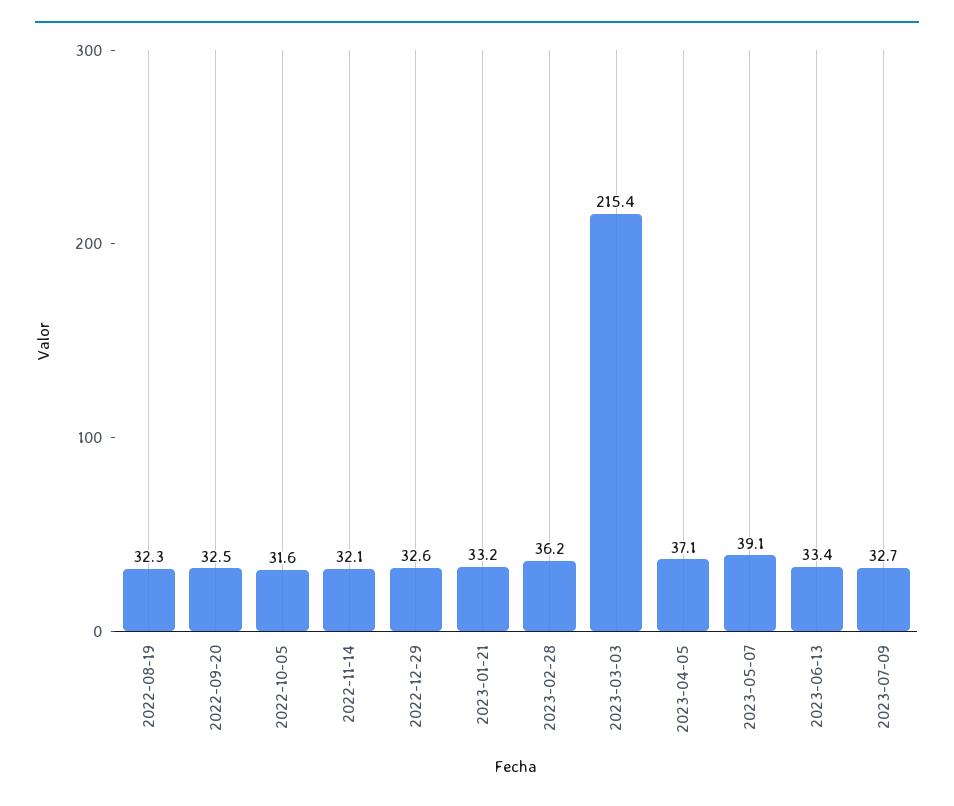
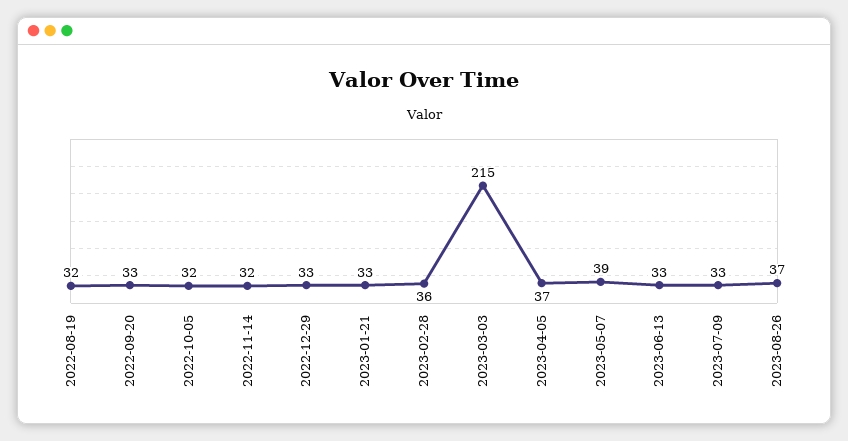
2023-08-26: none -> 37

